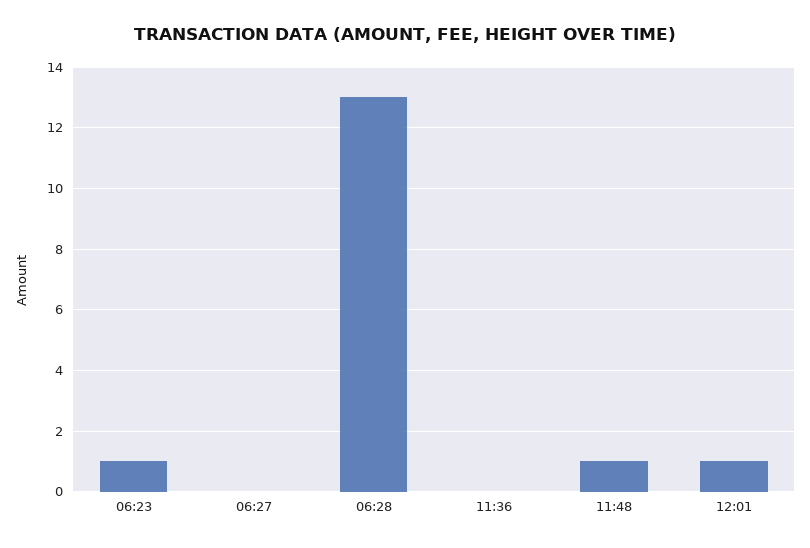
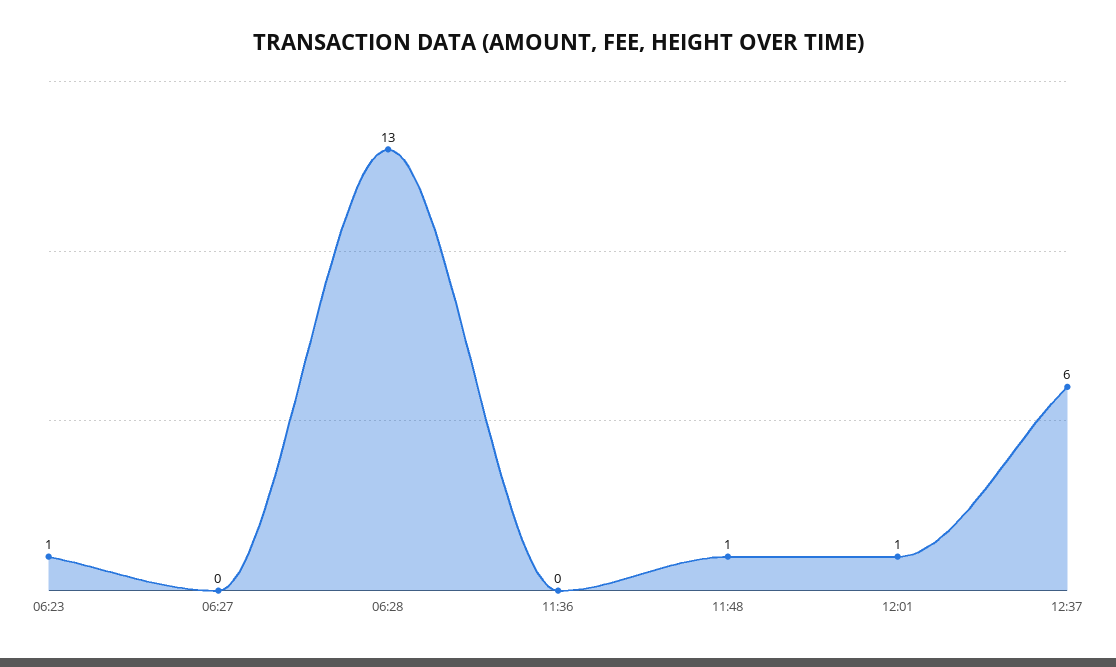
12:37: none -> 6

